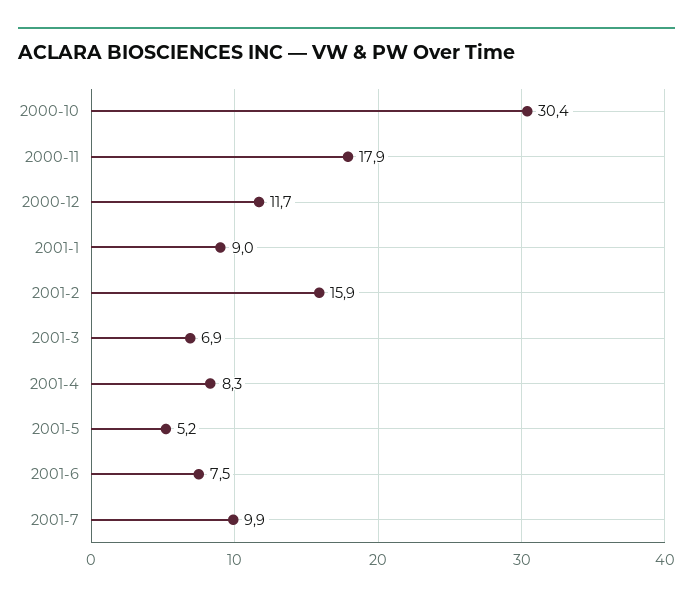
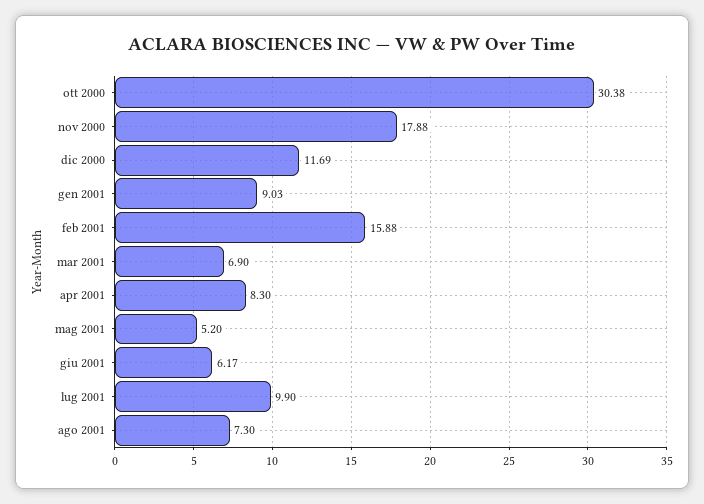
2001-6: 7.5 -> 6.17
ago 2001: none -> 7.3

